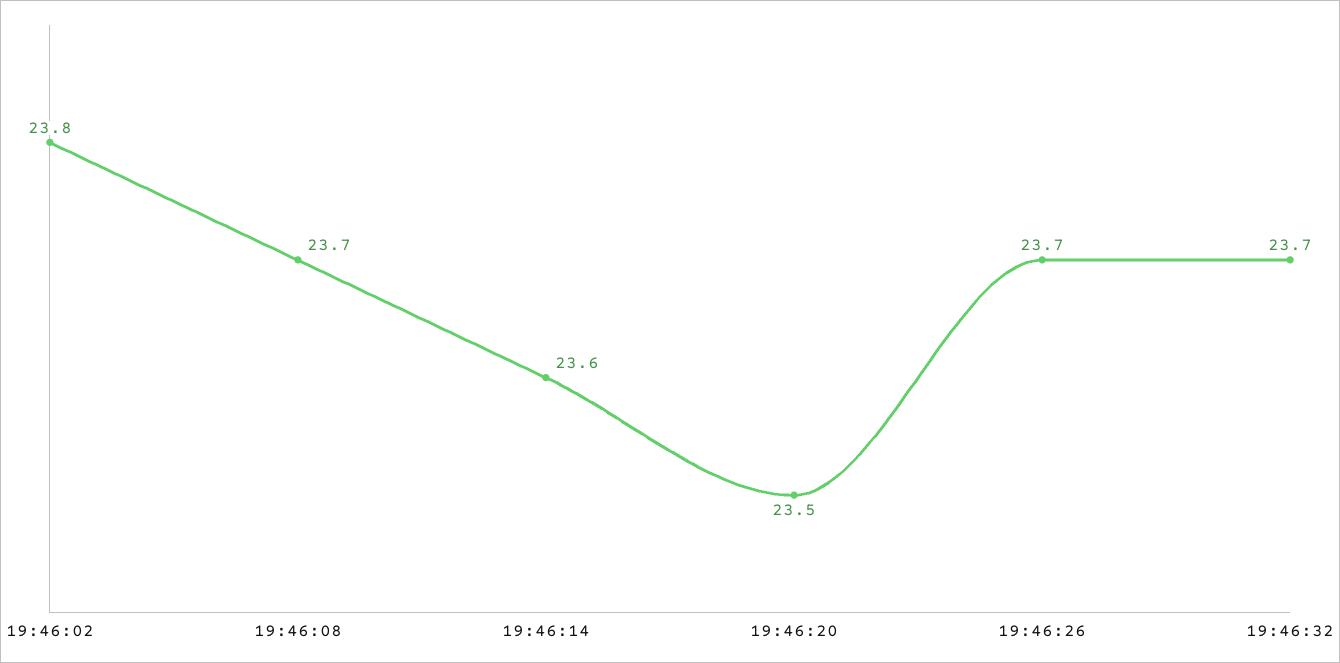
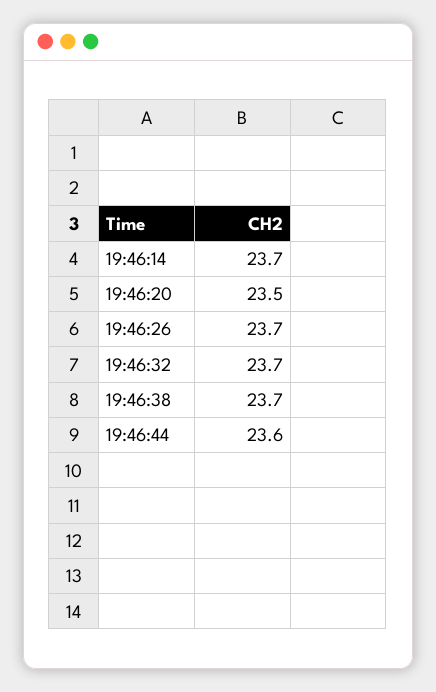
19:46:02: 23.8 -> none
19:46:08: 23.7 -> none
19:46:14: 23.6 -> 23.7
19:46:38: none -> 23.7
19:46:44: none -> 23.6

